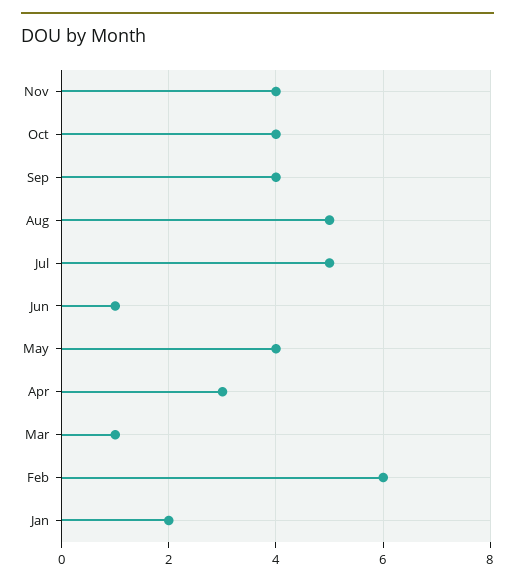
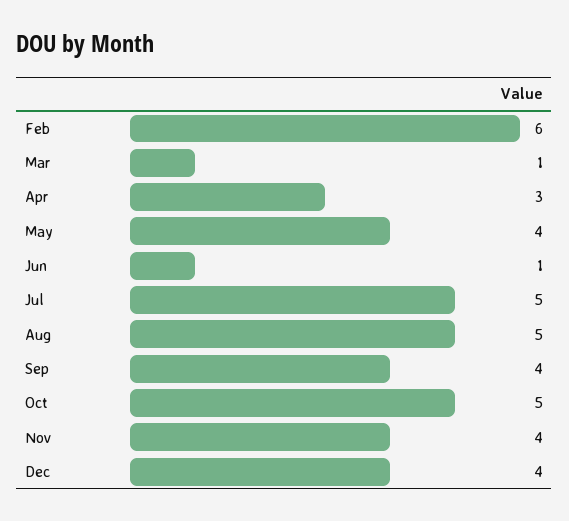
Oct: 4 -> 5
Jan: 2 -> none
Dec: none -> 4

